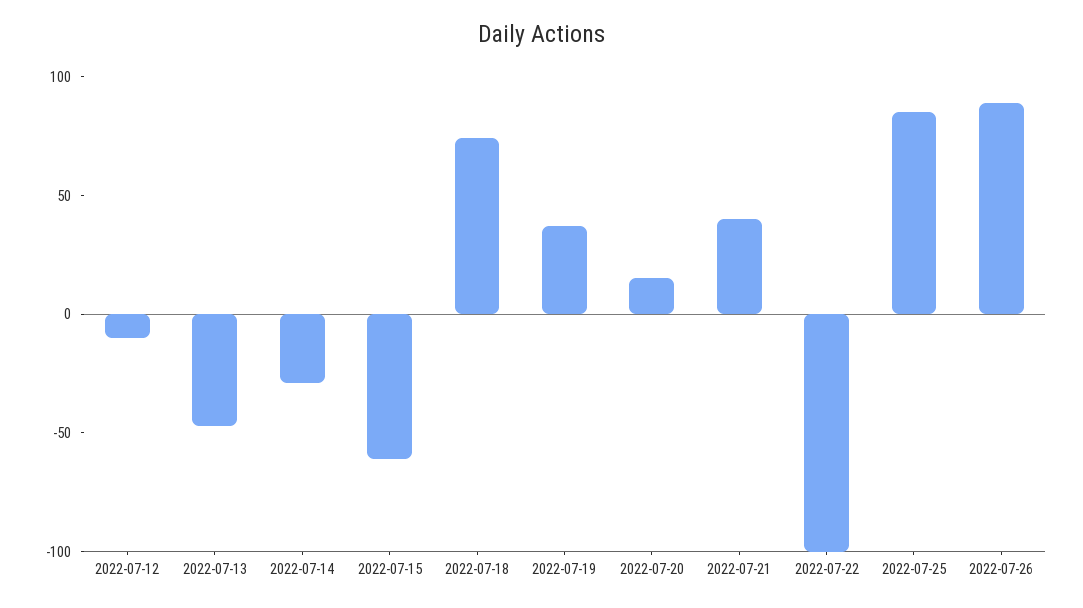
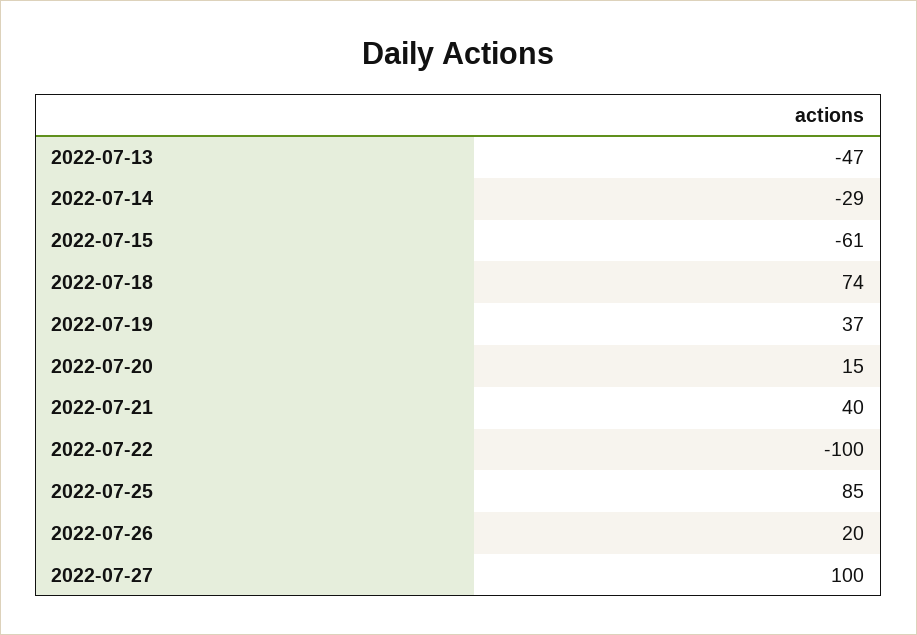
2022-07-12: -10 -> none
2022-07-26: 90 -> 20
2022-07-27: none -> 100

